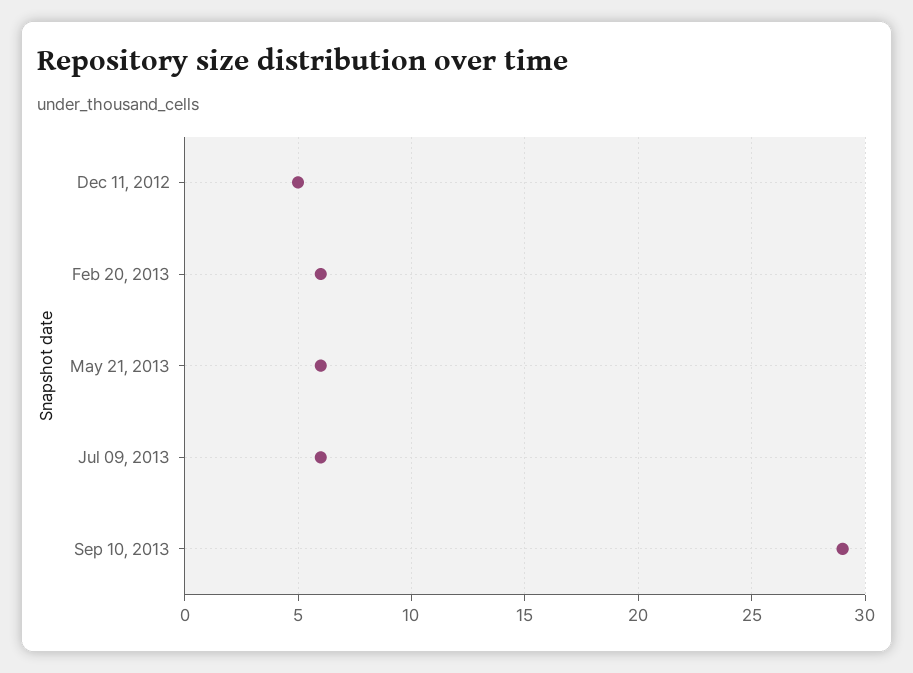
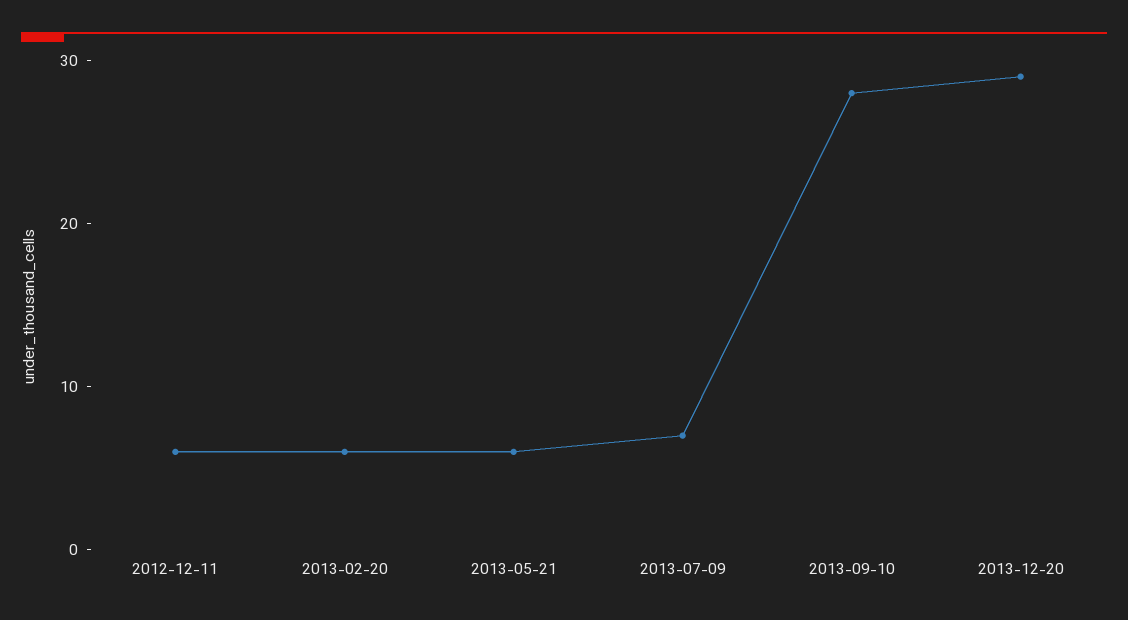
Dec 11, 2012: 5 -> 6
Jul 09, 2013: 6 -> 7
Sep 10, 2013: 29 -> 28
2013-12-20: none -> 29

